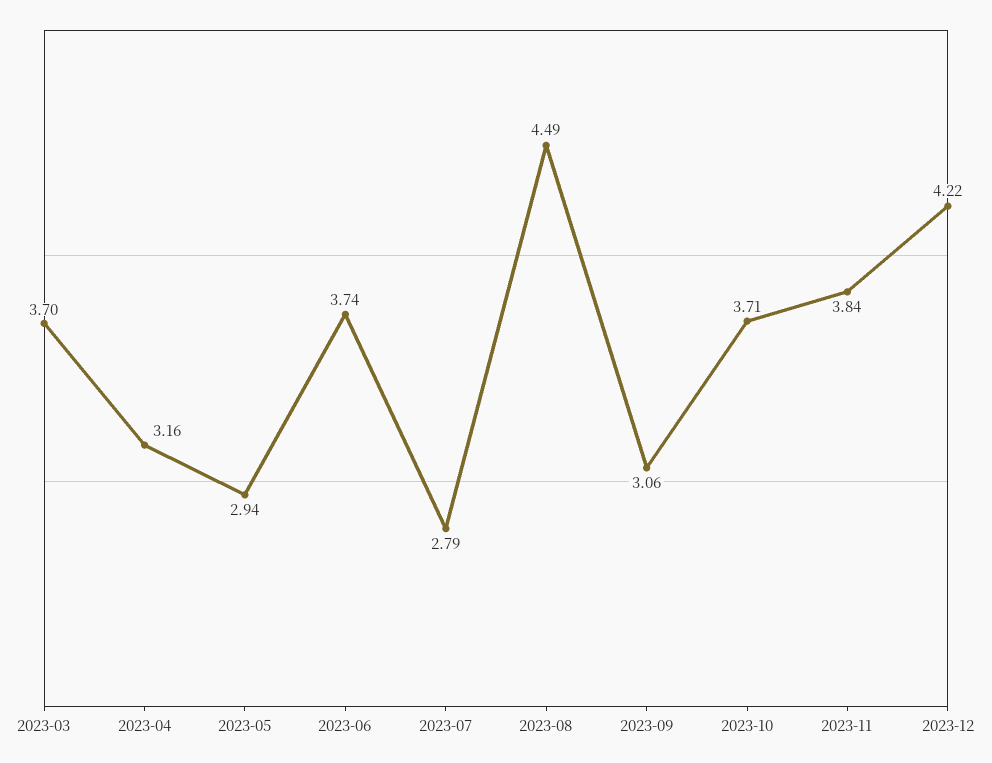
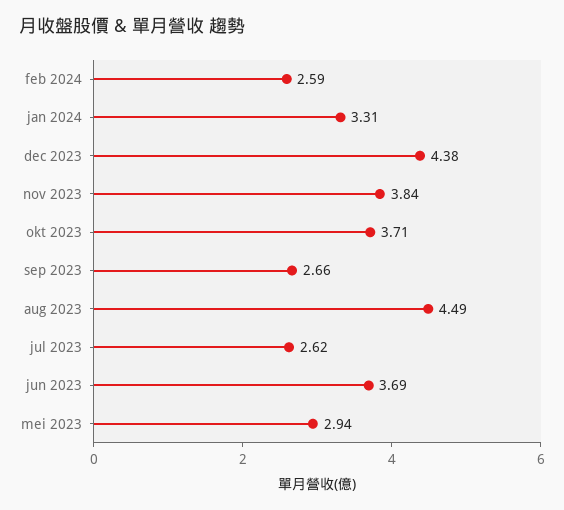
2023-03: 3.7 -> none
2023-04: 3.16 -> none
2023-06: 3.74 -> 3.69
2023-07: 2.79 -> 2.62
2023-09: 3.06 -> 2.66
2023-12: 4.22 -> 4.38
feb 2024: none -> 2.59
jan 2024: none -> 3.31

